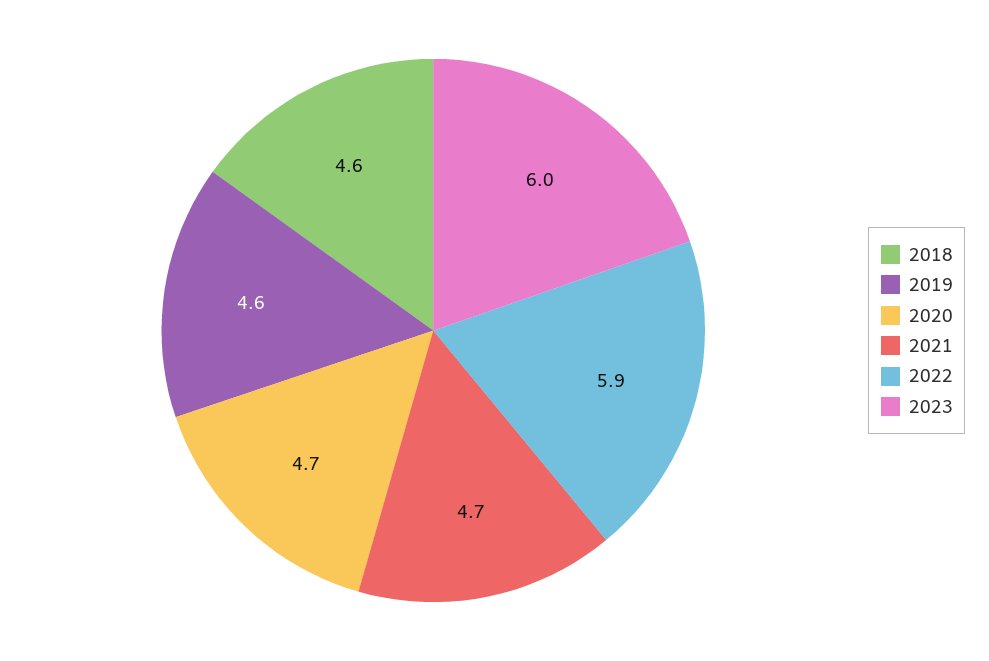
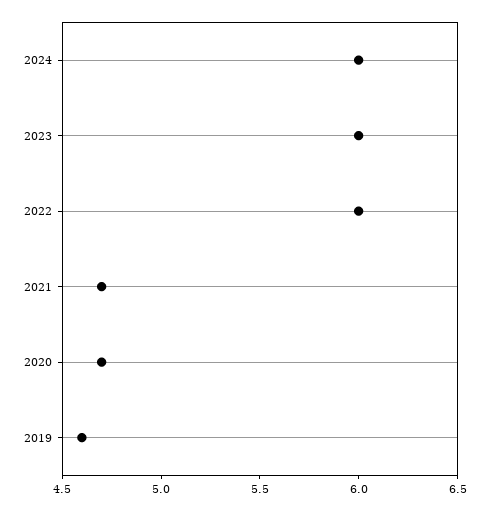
2018: 4.6 -> none
2022: 5.9 -> 6
2024: none -> 6

